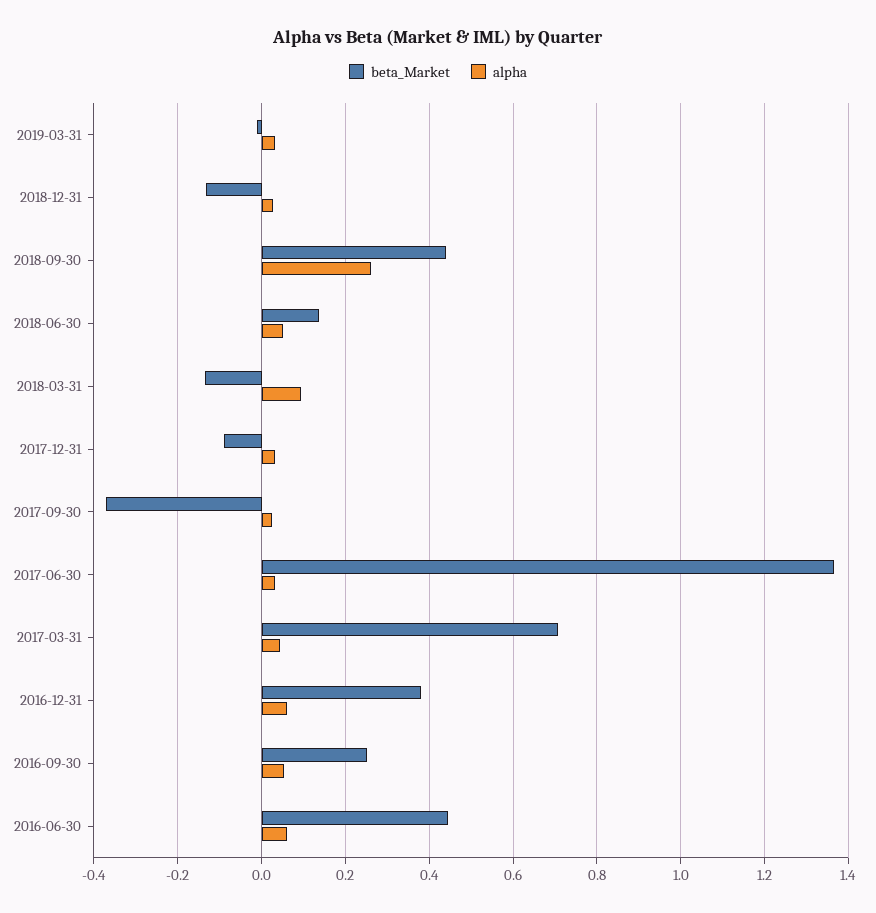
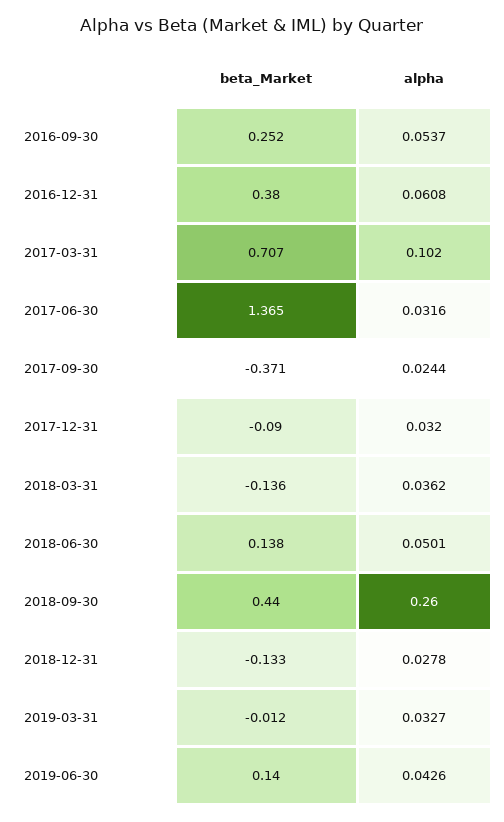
alpha, 2018-03-31: 0.1 -> 0.0362
alpha, 2017-03-31: 0.04 -> 0.102
beta_Market, 2016-06-30: 0.44 -> none
alpha, 2016-06-30: 0.06 -> none
beta_Market, 2019-06-30: none -> 0.14
alpha, 2019-06-30: none -> 0.0426

